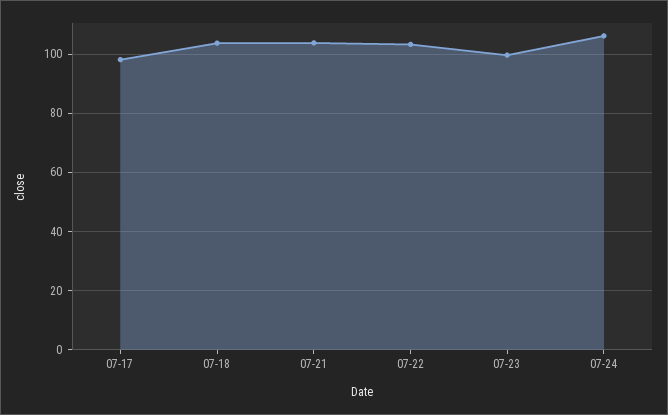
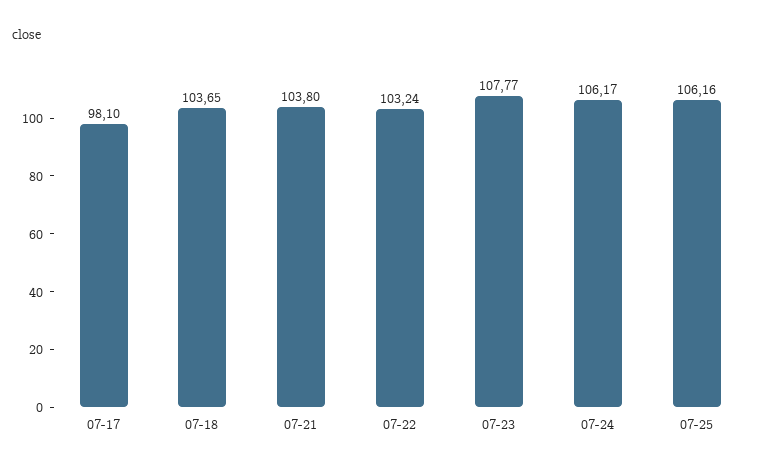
07-23: 100 -> 107.77
07-25: none -> 106.16

